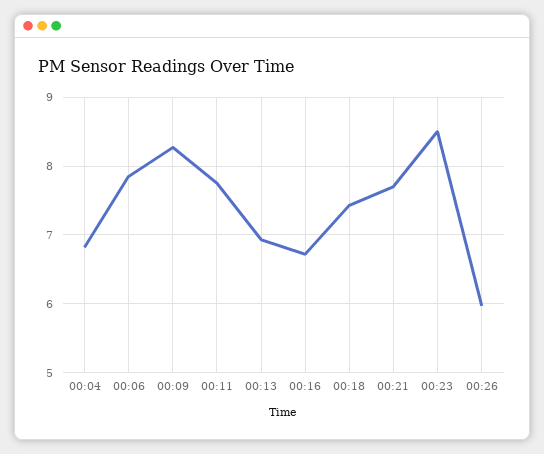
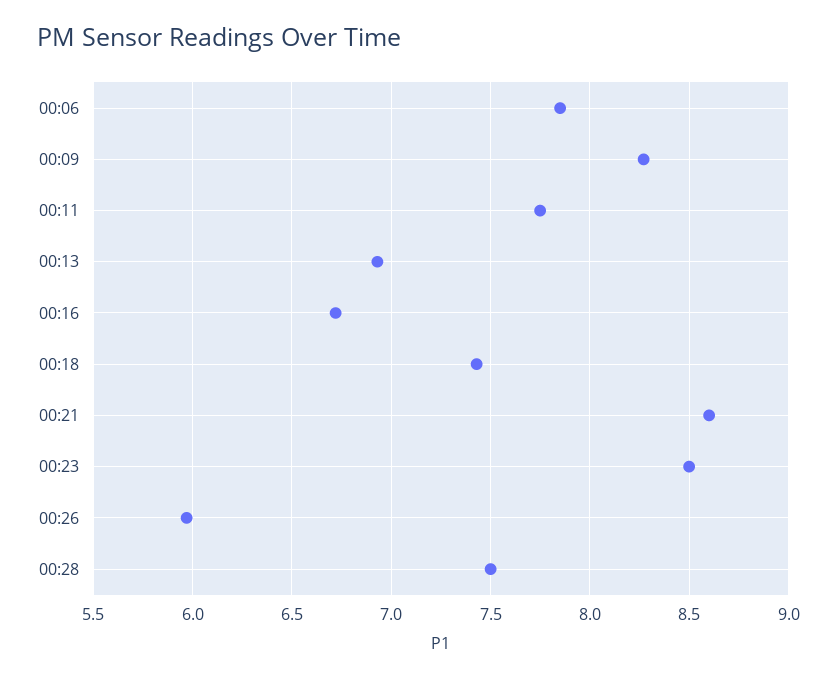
00:04: 6.8 -> none
00:21: 7.7 -> 8.6
00:28: none -> 7.5

